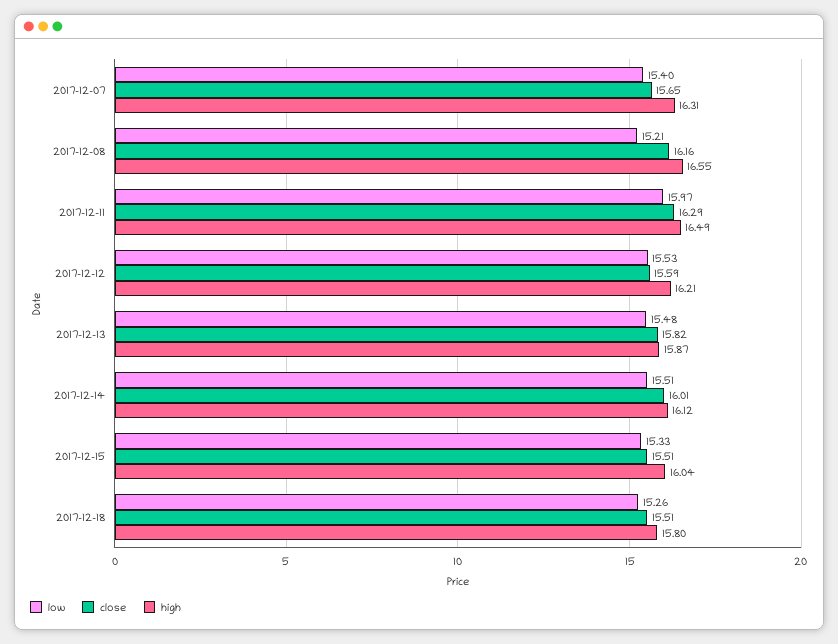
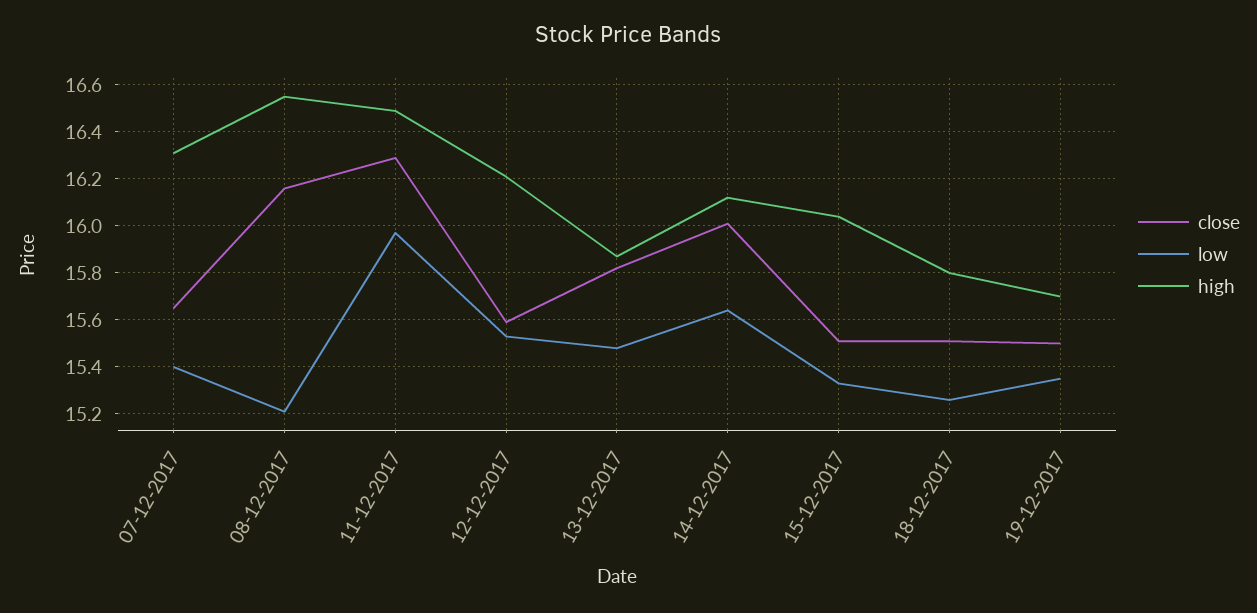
low, 2017-12-14: 15.51 -> 15.65
close, 19-12-2017: none -> 15.5
low, 19-12-2017: none -> 15.35
high, 19-12-2017: none -> 15.7

